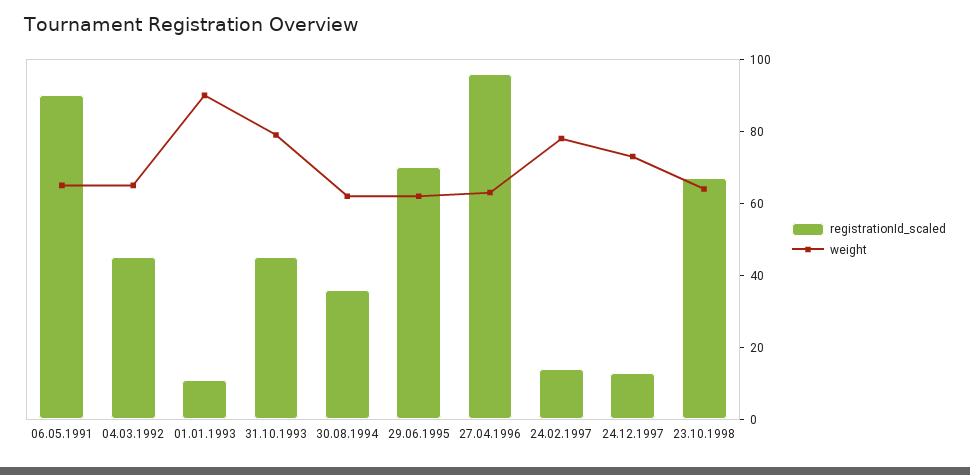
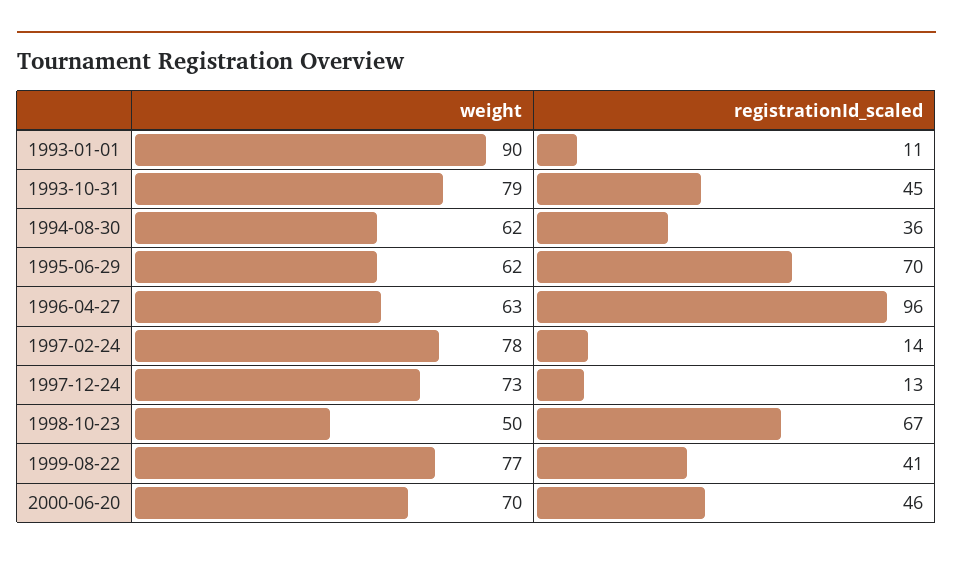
registrationId_scaled, 06.05.1991: 90 -> none
weight, 06.05.1991: 65 -> none
registrationId_scaled, 04.03.1992: 45 -> none
weight, 04.03.1992: 65 -> none
weight, 23.10.1998: 65 -> 50
weight, 1999-08-22: none -> 77
registrationId_scaled, 1999-08-22: none -> 41
weight, 2000-06-20: none -> 70
registrationId_scaled, 2000-06-20: none -> 46

